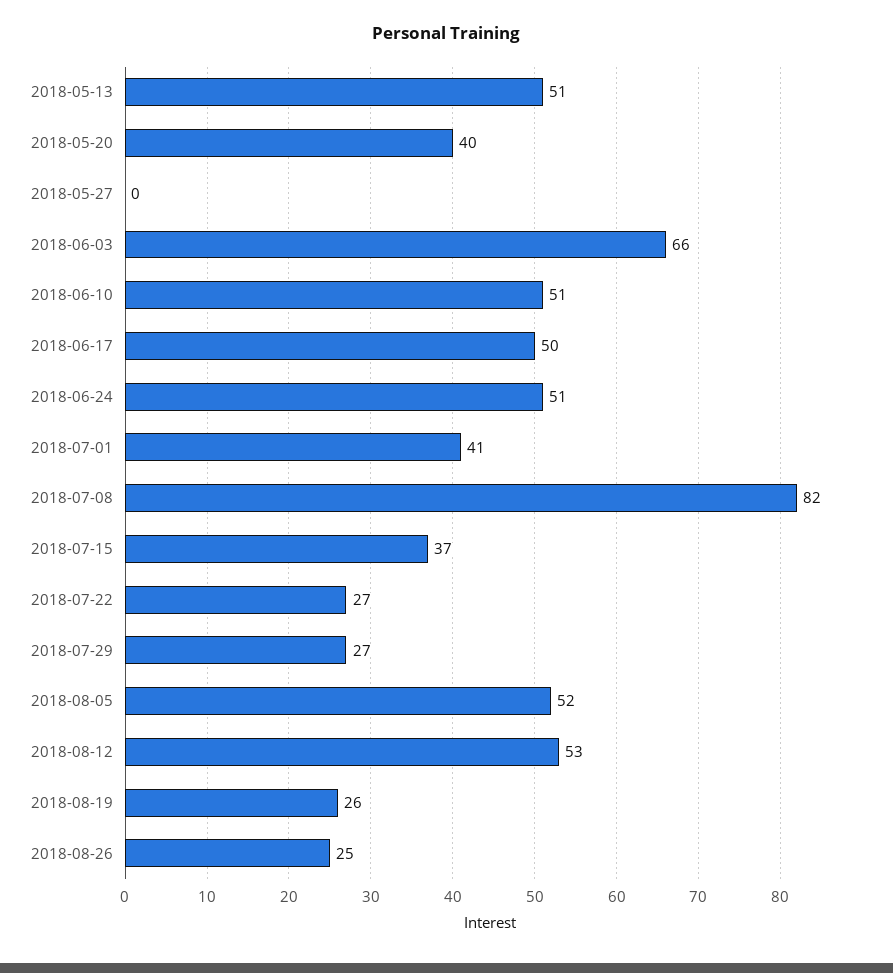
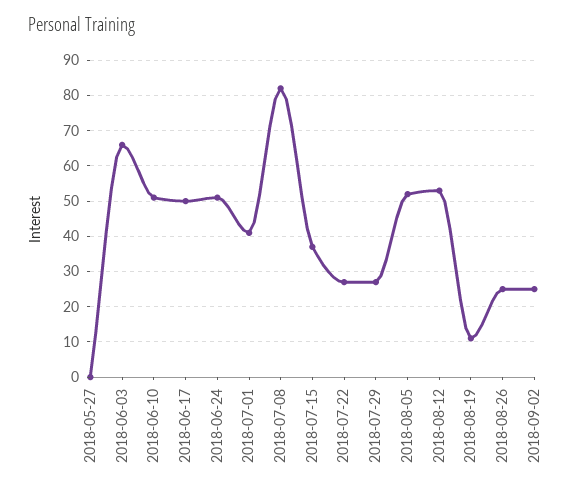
2018-05-13: 51 -> none
2018-05-20: 40 -> none
2018-08-19: 26 -> 10
2018-09-02: none -> 25

